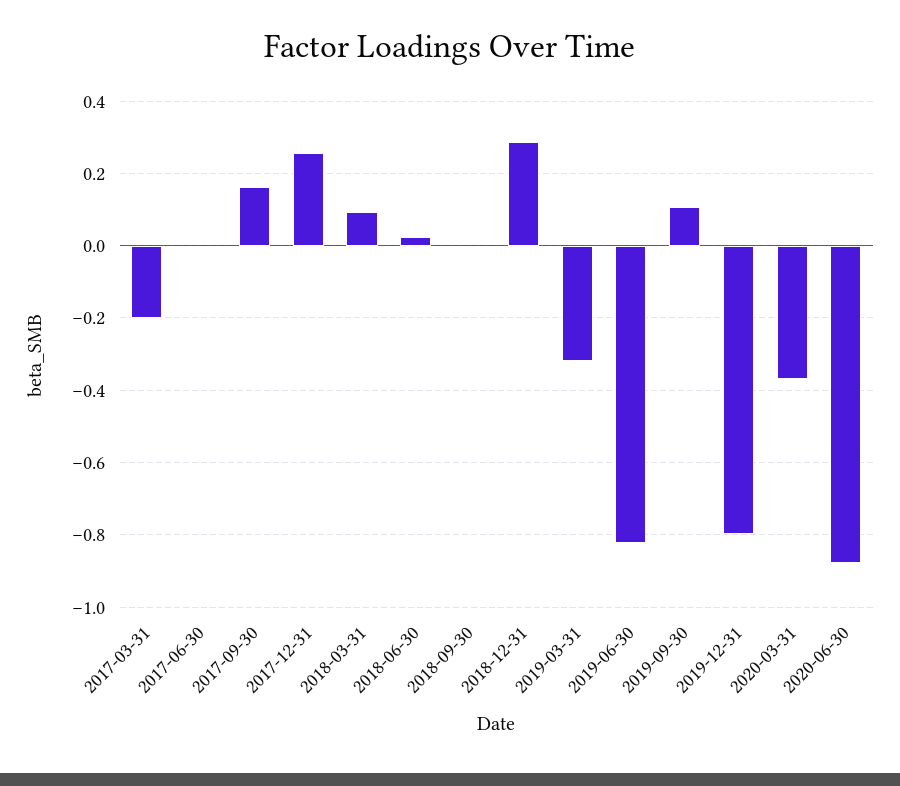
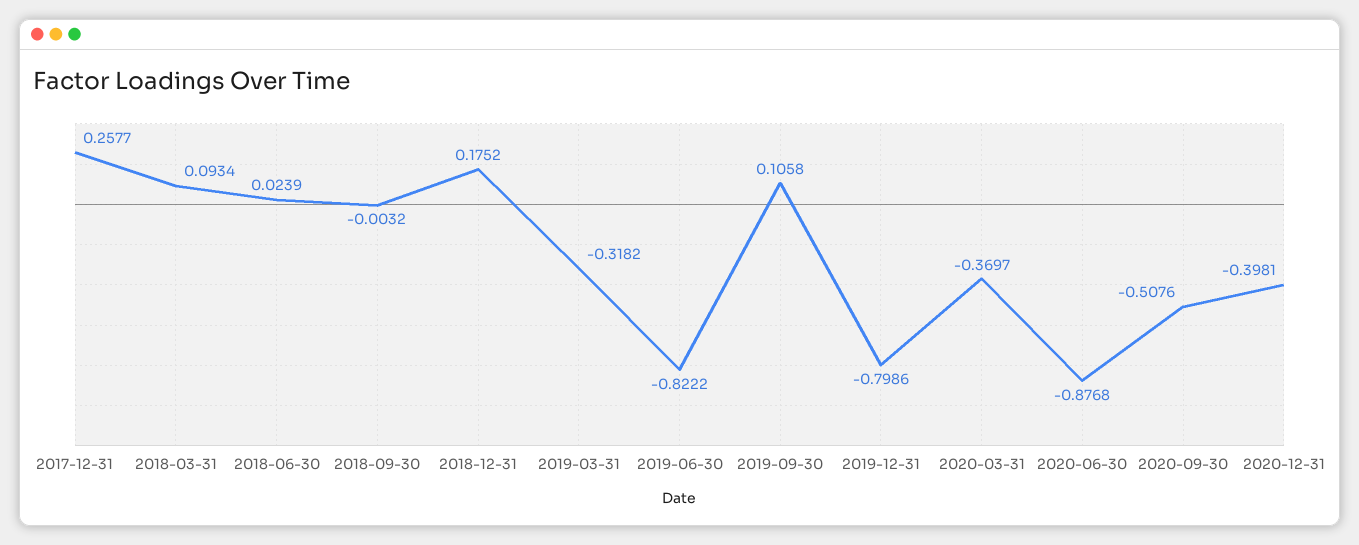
2017-03-31: -0.2 -> none
2017-06-30: 0 -> none
2017-09-30: 0.16 -> none
2018-12-31: 0.28 -> 0.1752
2020-09-30: none -> -0.5076
2020-12-31: none -> -0.3981

